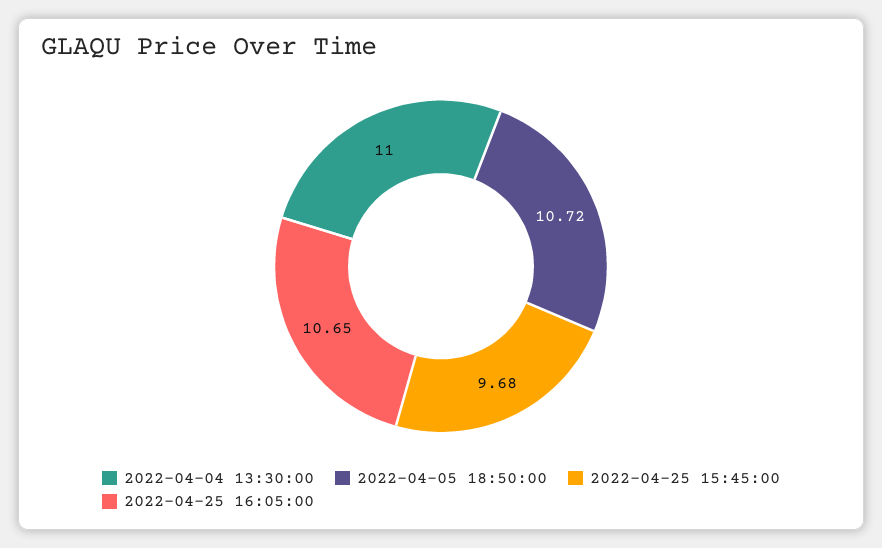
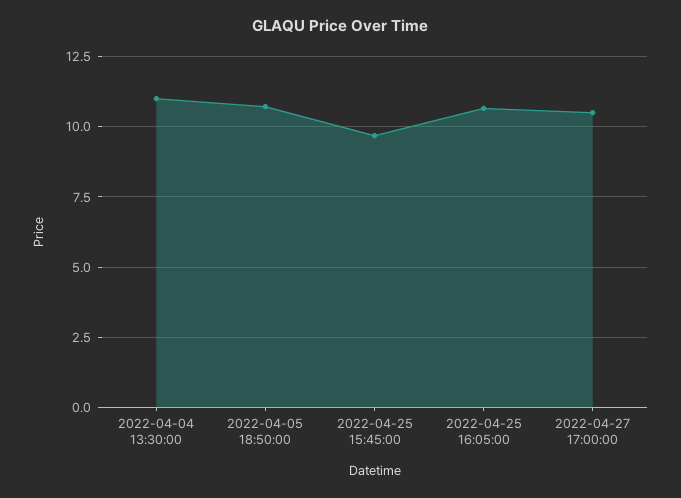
2022-04-27 17:00:00: none -> 10.5

